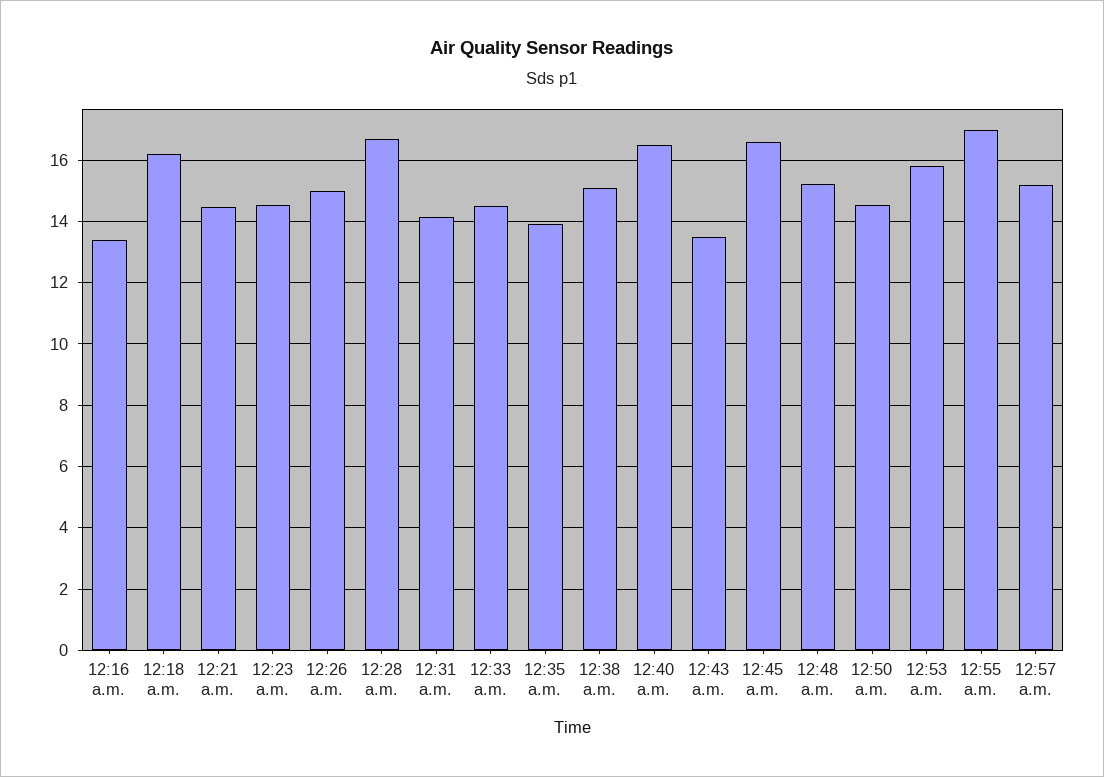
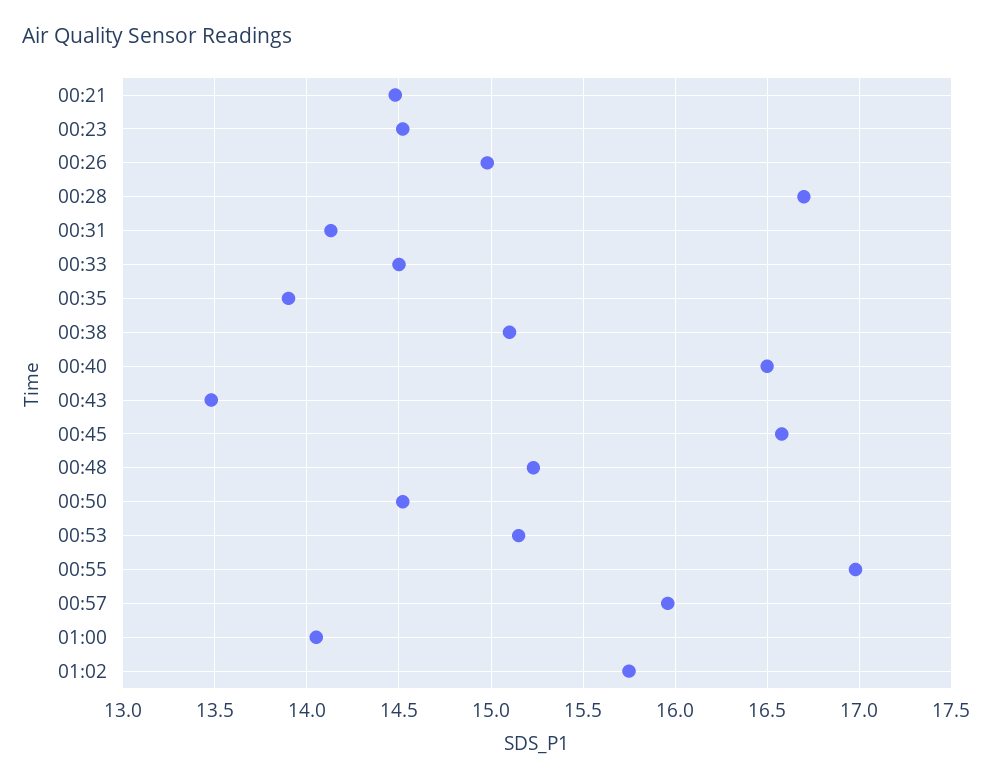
12:16 a.m.: 13.4 -> none
12:18 a.m.: 16.2 -> none
12:53 a.m.: 15.8 -> 15.15
12:57 a.m.: 15.2 -> 15.95
01:00: none -> 14.05
01:02: none -> 15.75

